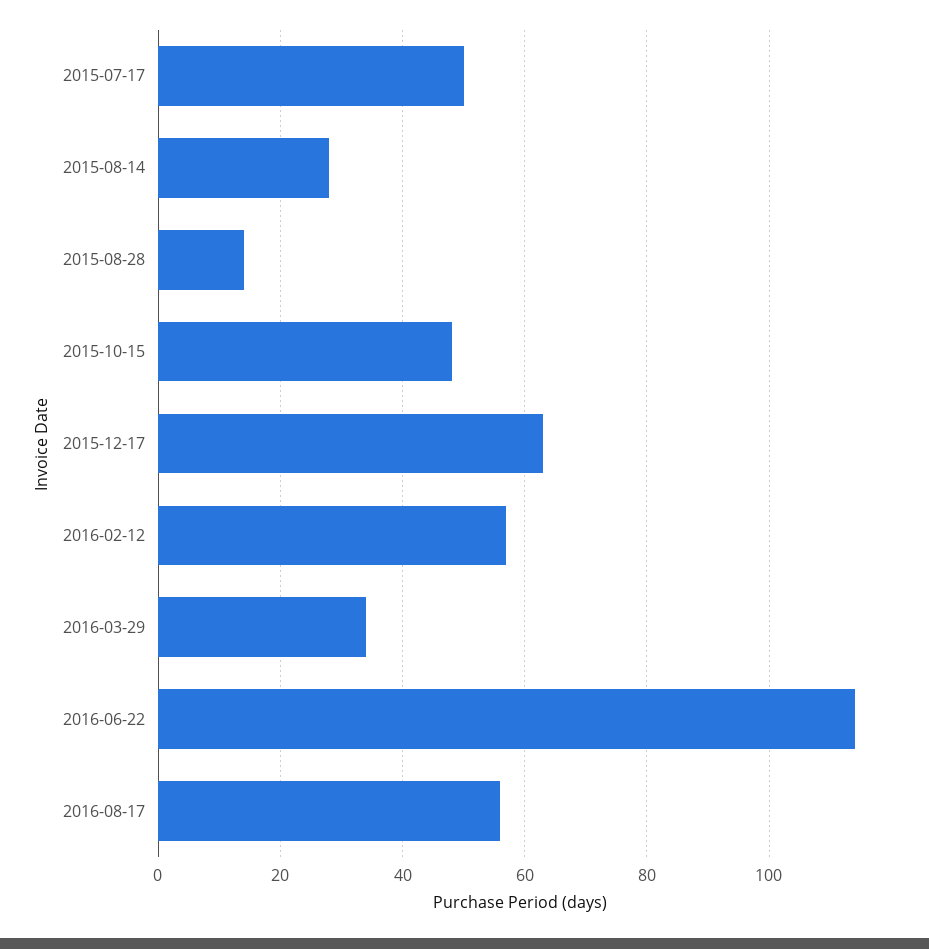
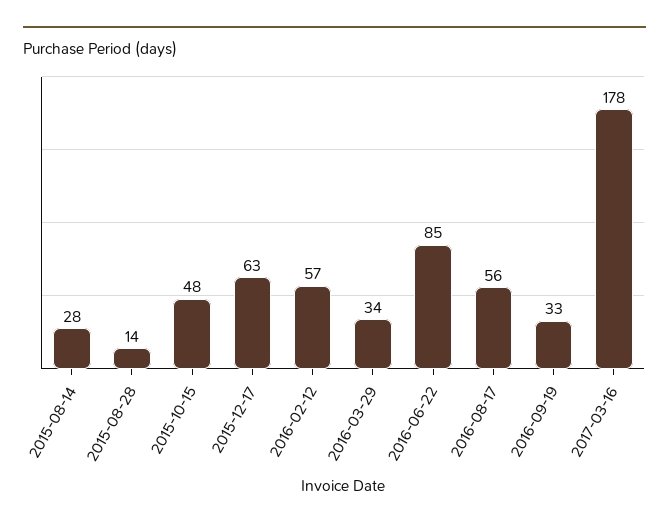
2015-07-17: 50 -> none
2016-06-22: 115 -> 85
2016-09-19: none -> 33
2017-03-16: none -> 178

